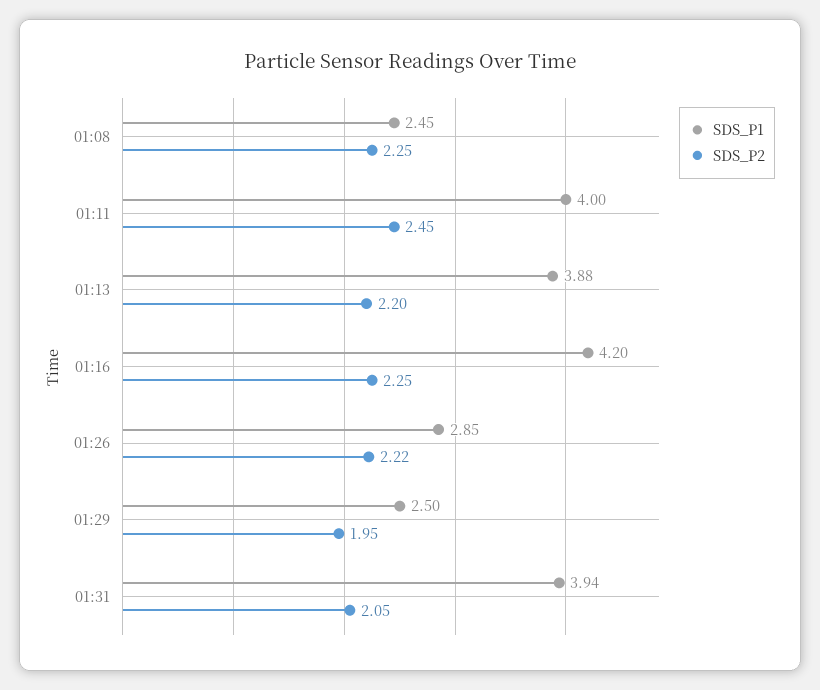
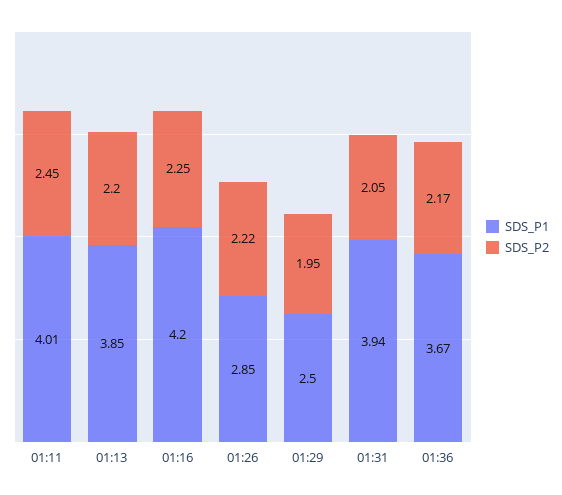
SDS_P1, 01:08: 2.45 -> none
SDS_P2, 01:08: 2.25 -> none
SDS_P1, 01:11: 4 -> 4.01
SDS_P1, 01:13: 3.88 -> 3.85
SDS_P1, 01:36: none -> 3.67
SDS_P2, 01:36: none -> 2.17

